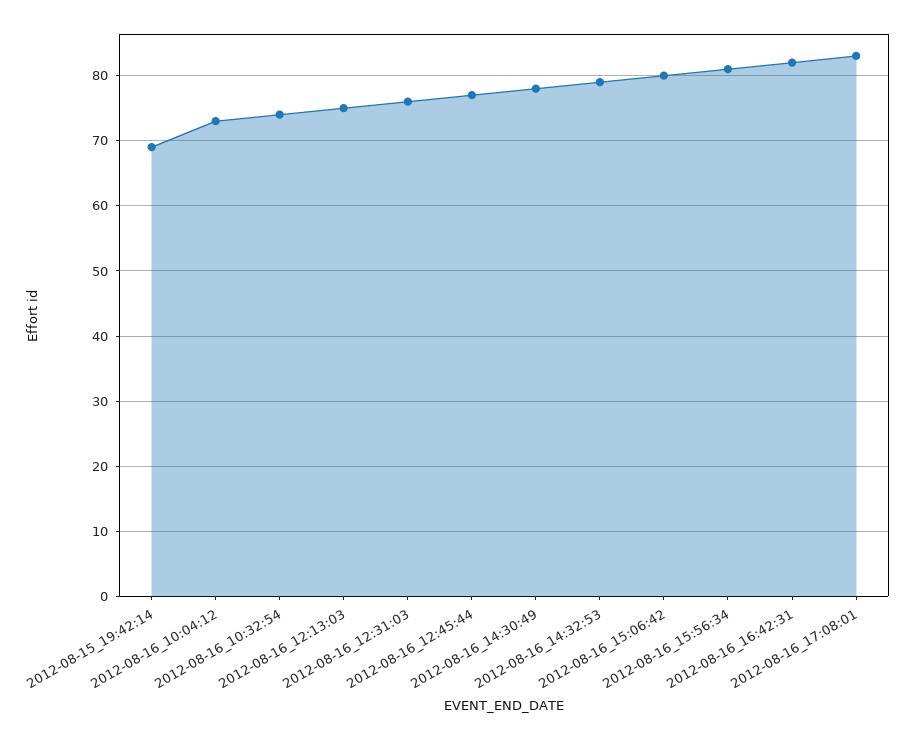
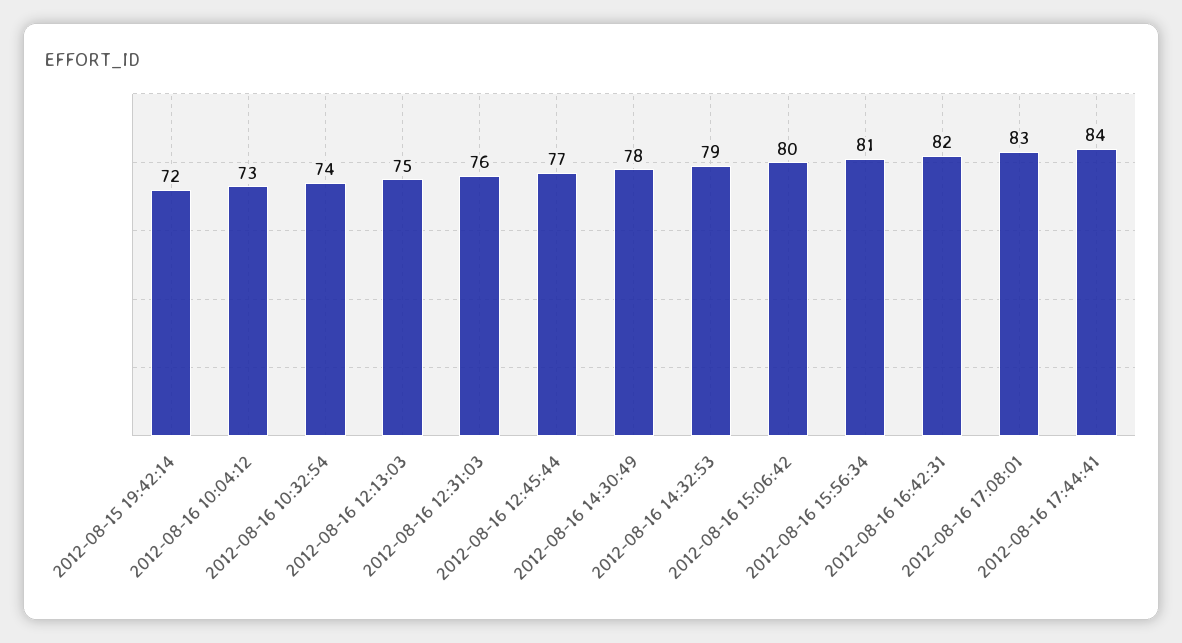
2012-08-15_19:42:14: 69 -> 72
2012-08-16 17:44:41: none -> 84

